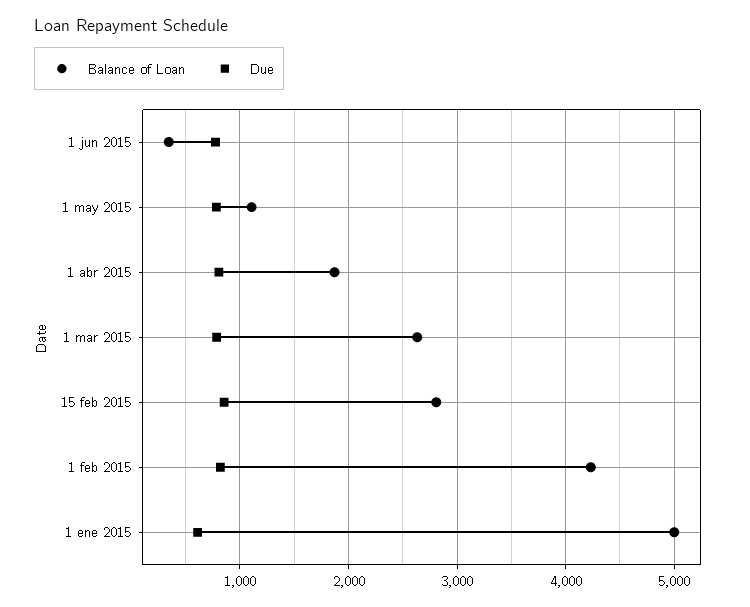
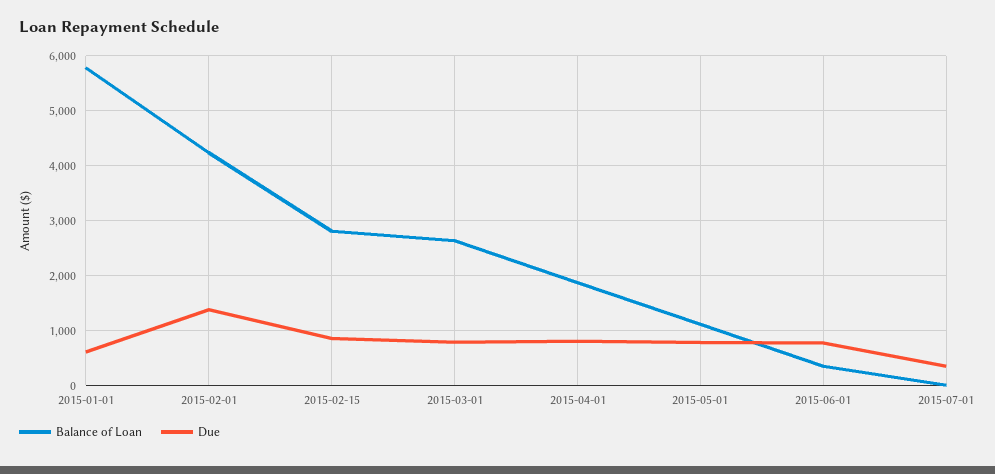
Due, 1 feb 2015: 800 -> 1400
Balance of Loan, 1 ene 2015: 5000 -> 5800
Balance of Loan, 2015-07-01: none -> 0
Due, 2015-07-01: none -> 400

